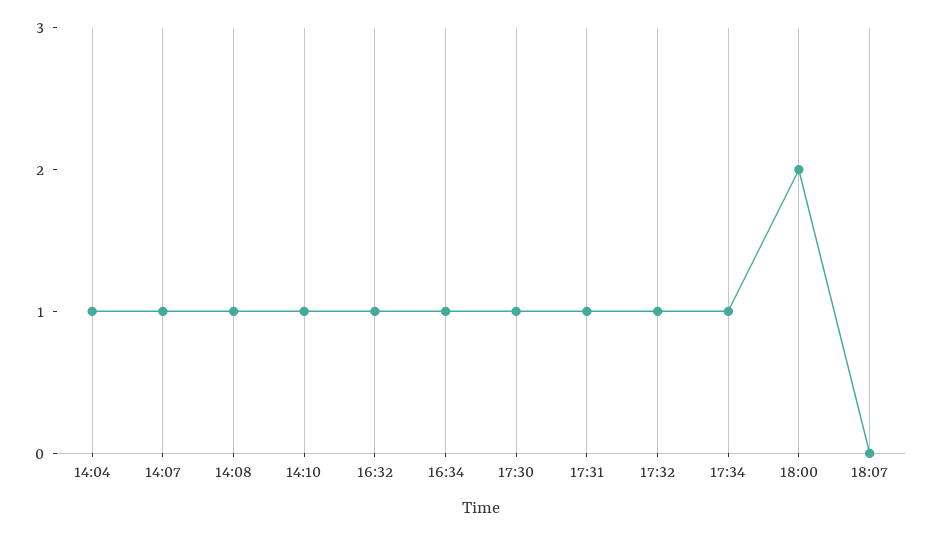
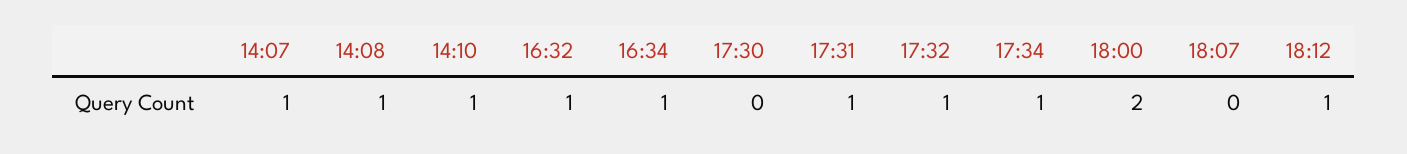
14:04: 1 -> none
17:30: 1 -> 0
18:12: none -> 1

